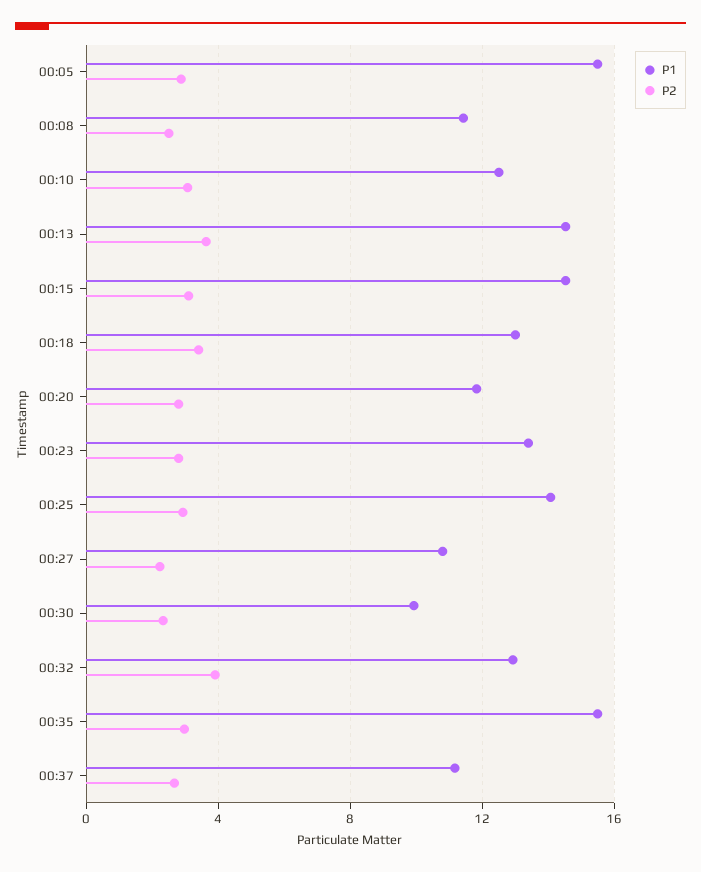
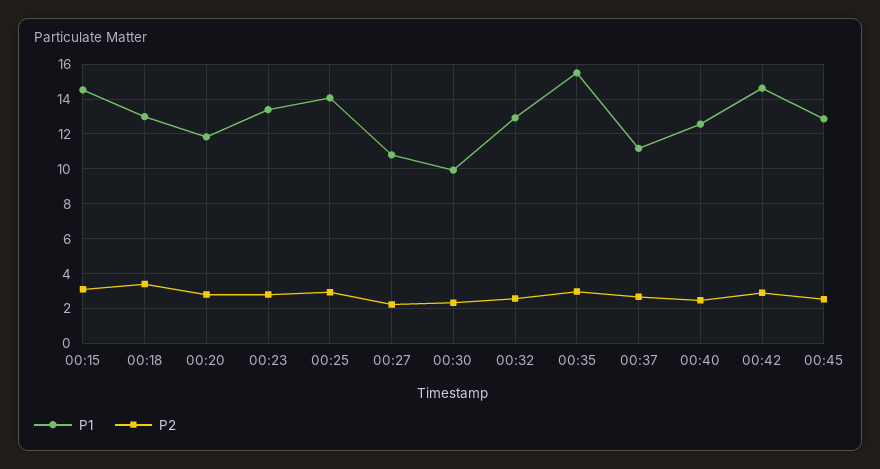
P1, 00:05: 15.5 -> none
P2, 00:05: 3 -> none
P1, 00:08: 11.5 -> none
P2, 00:08: 2.5 -> none
P1, 00:10: 12.5 -> none
P2, 00:10: 3 -> none
P1, 00:13: 14.5 -> none
P2, 00:13: 3.5 -> none
P2, 00:32: 4 -> 2.5
P1, 00:40: none -> 12.5
P2, 00:40: none -> 2.5
P1, 00:42: none -> 14.5
P2, 00:42: none -> 3
P1, 00:45: none -> 13
P2, 00:45: none -> 2.5

